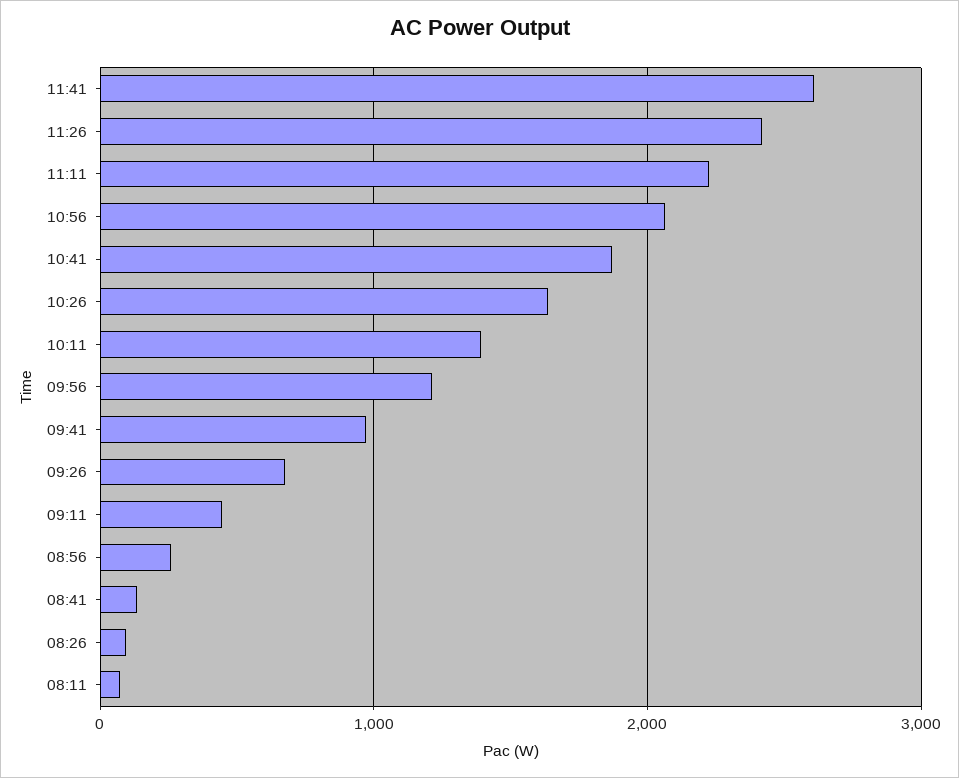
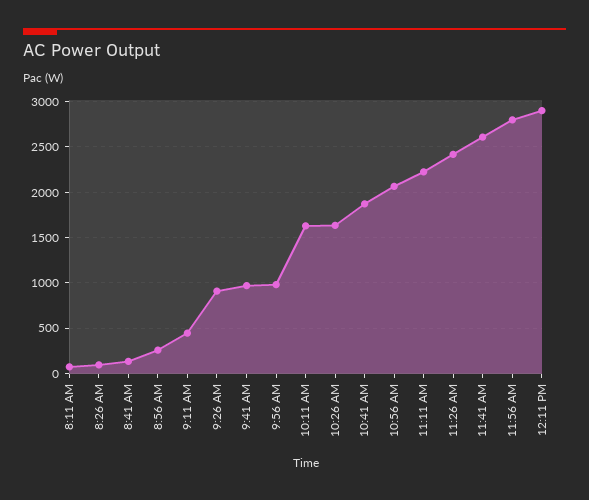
10:11: 1400 -> 1600
09:56: 1200 -> 1000
09:26: 700 -> 900
11:56 AM: none -> 2800
12:11 PM: none -> 2900

